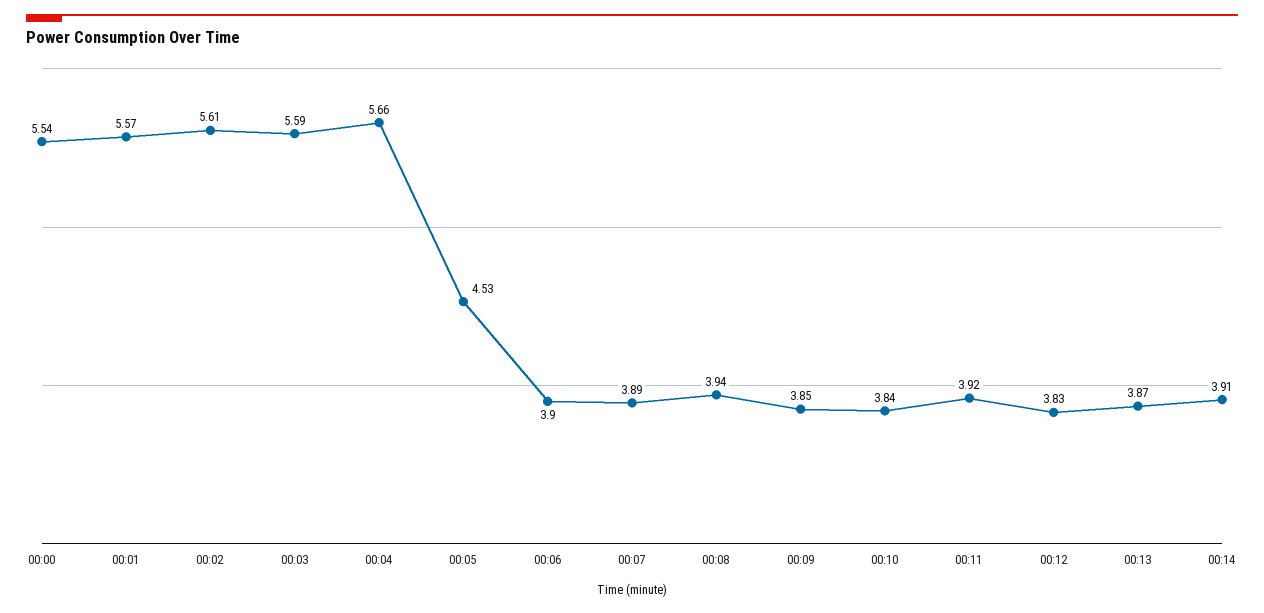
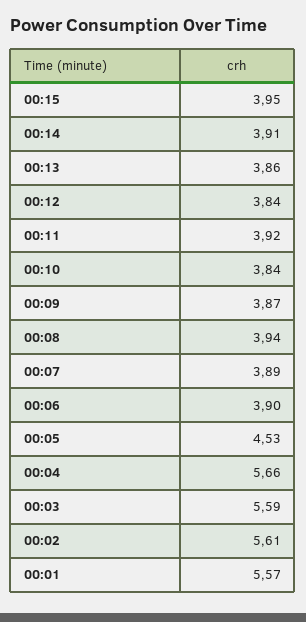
00:00: 5.54 -> none
00:09: 3.85 -> 3.87
00:12: 3.83 -> 3.84
00:13: 3.87 -> 3.86
00:15: none -> 3.95

